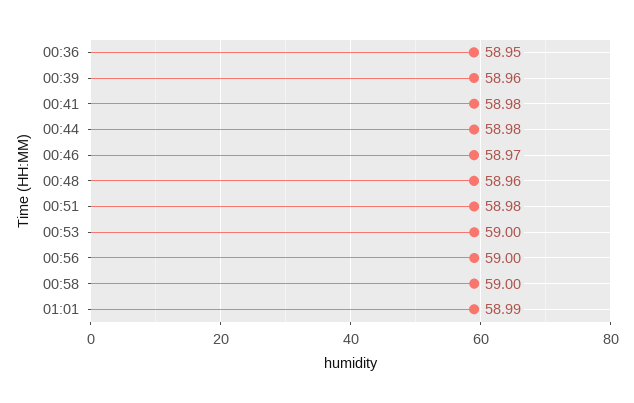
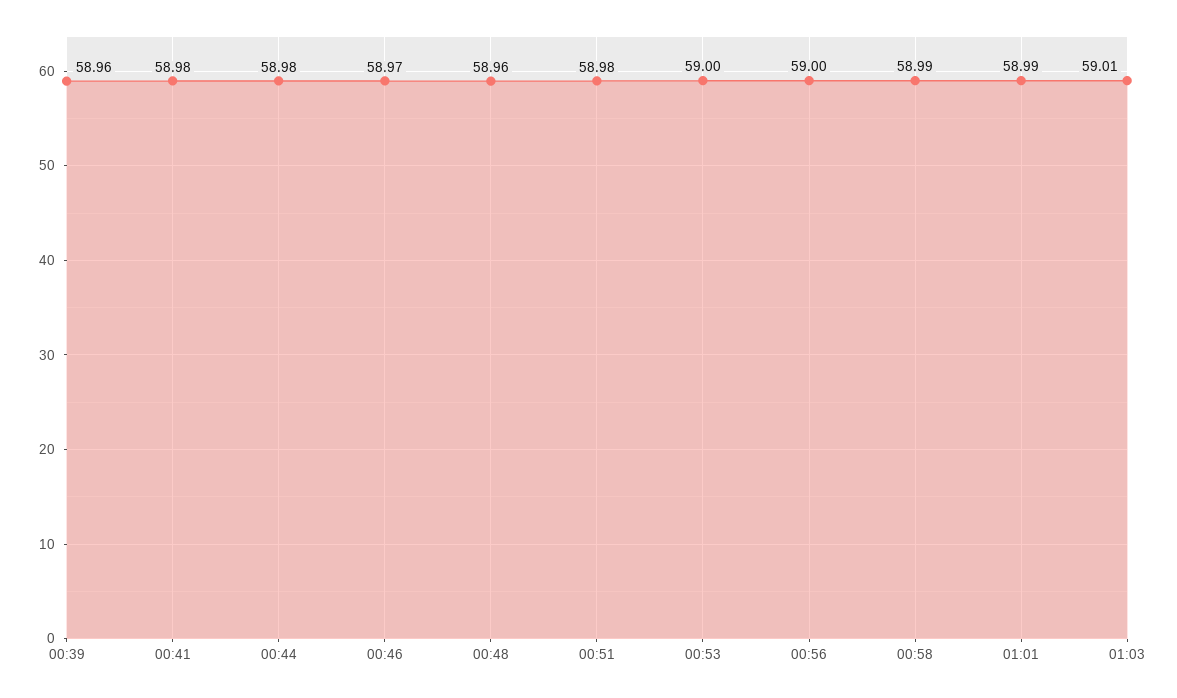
00:36: 58.95 -> none
00:58: 59 -> 58.99
01:03: none -> 59.01

